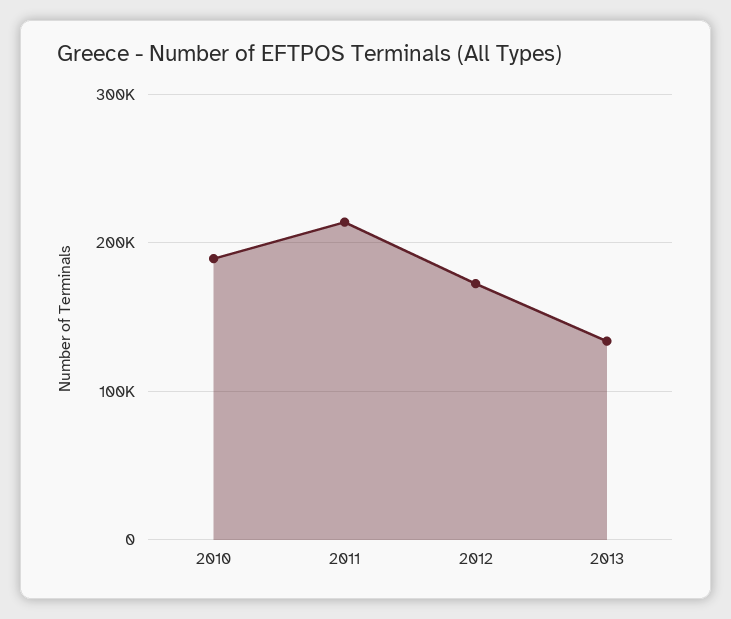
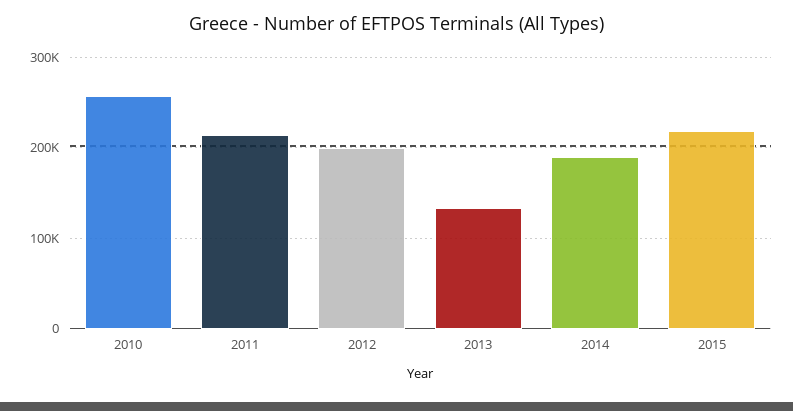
2010: 190000 -> 260000
2012: 170000 -> 200000
2014: none -> 190000
2015: none -> 220000

